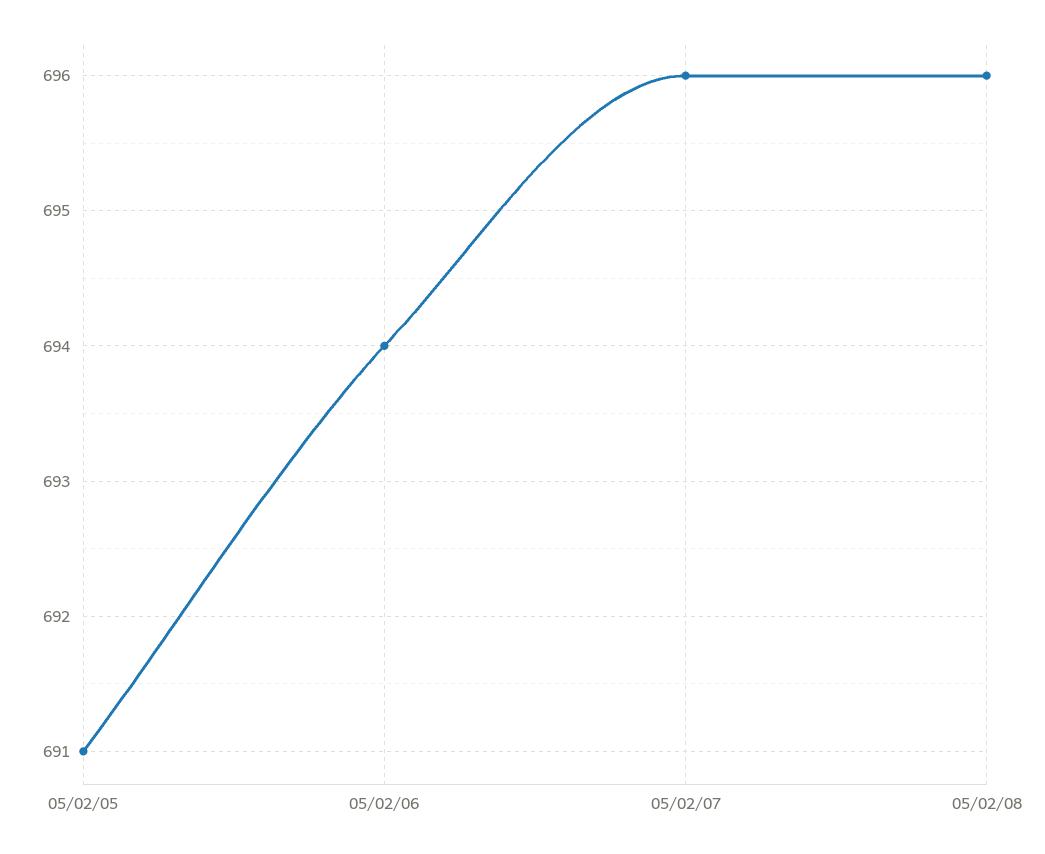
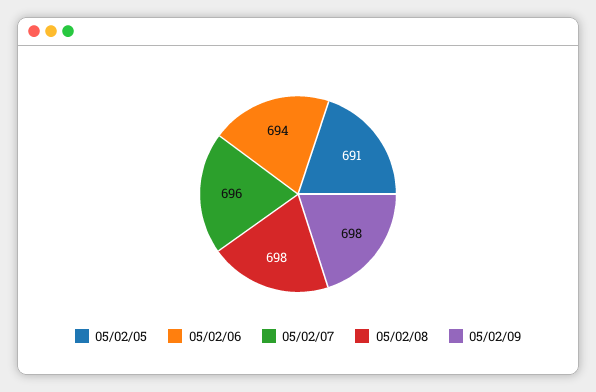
05/02/08: 696 -> 698
05/02/09: none -> 698

